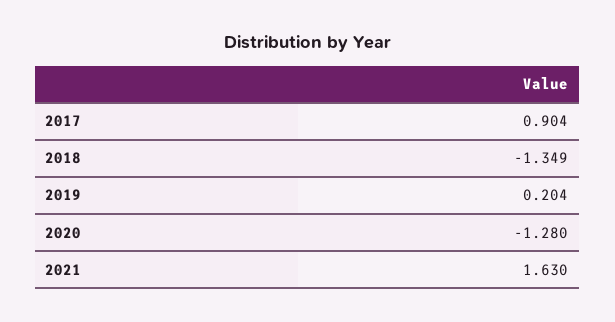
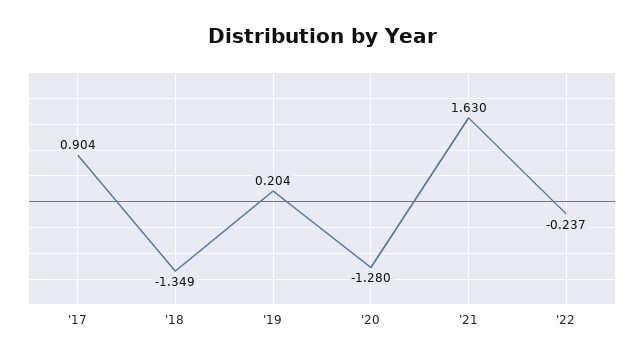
'22: none -> -0.237

